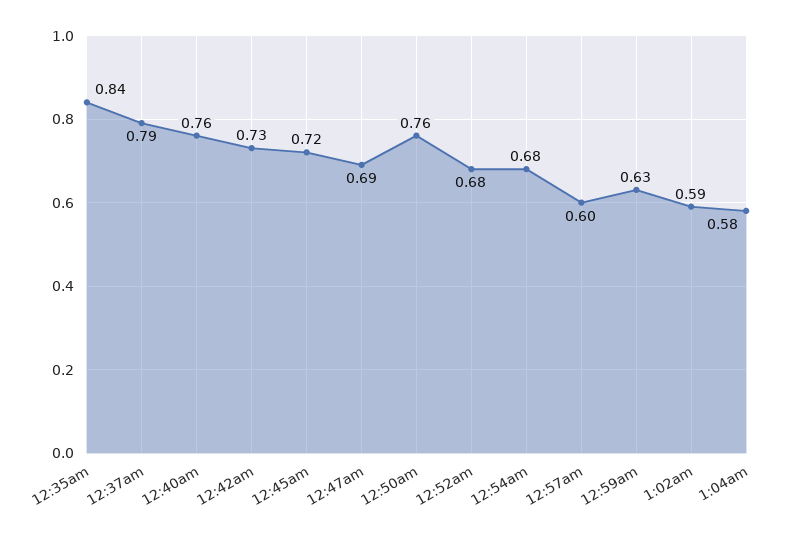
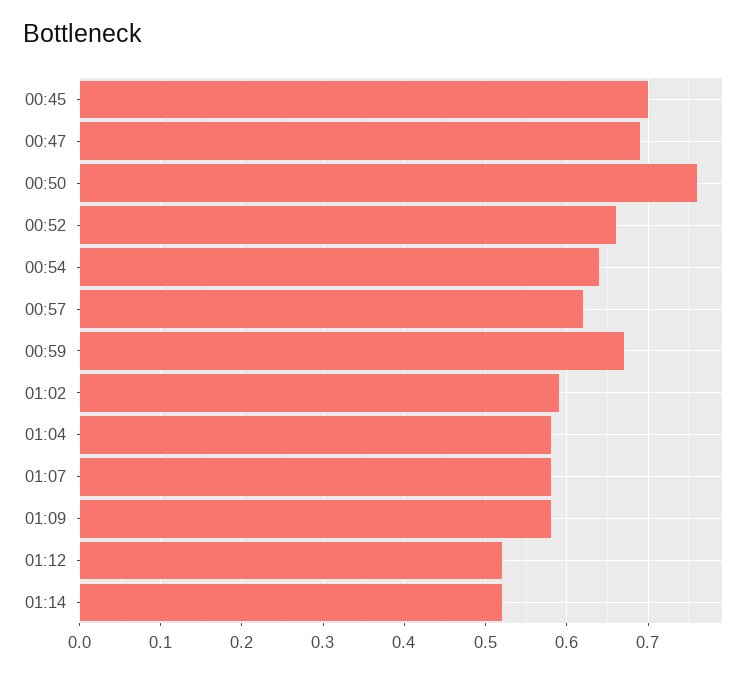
12:35am: 0.84 -> none
12:37am: 0.79 -> none
12:40am: 0.76 -> none
12:42am: 0.73 -> none
12:45am: 0.72 -> 0.7
12:52am: 0.68 -> 0.66
12:54am: 0.68 -> 0.64
12:57am: 0.6 -> 0.62
12:59am: 0.63 -> 0.67
01:07: none -> 0.58
01:09: none -> 0.58
01:12: none -> 0.52
01:14: none -> 0.52

